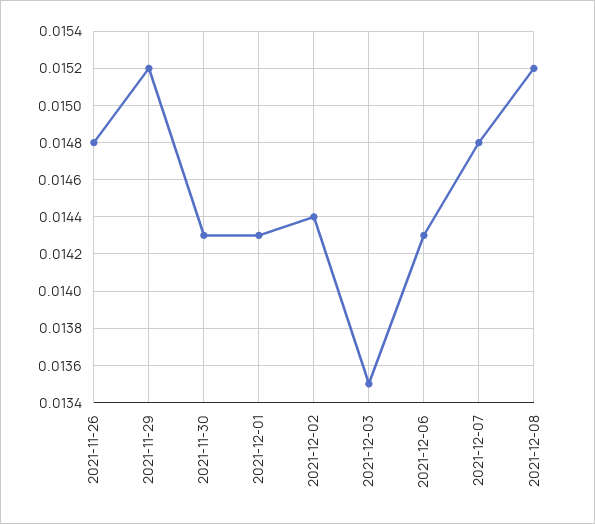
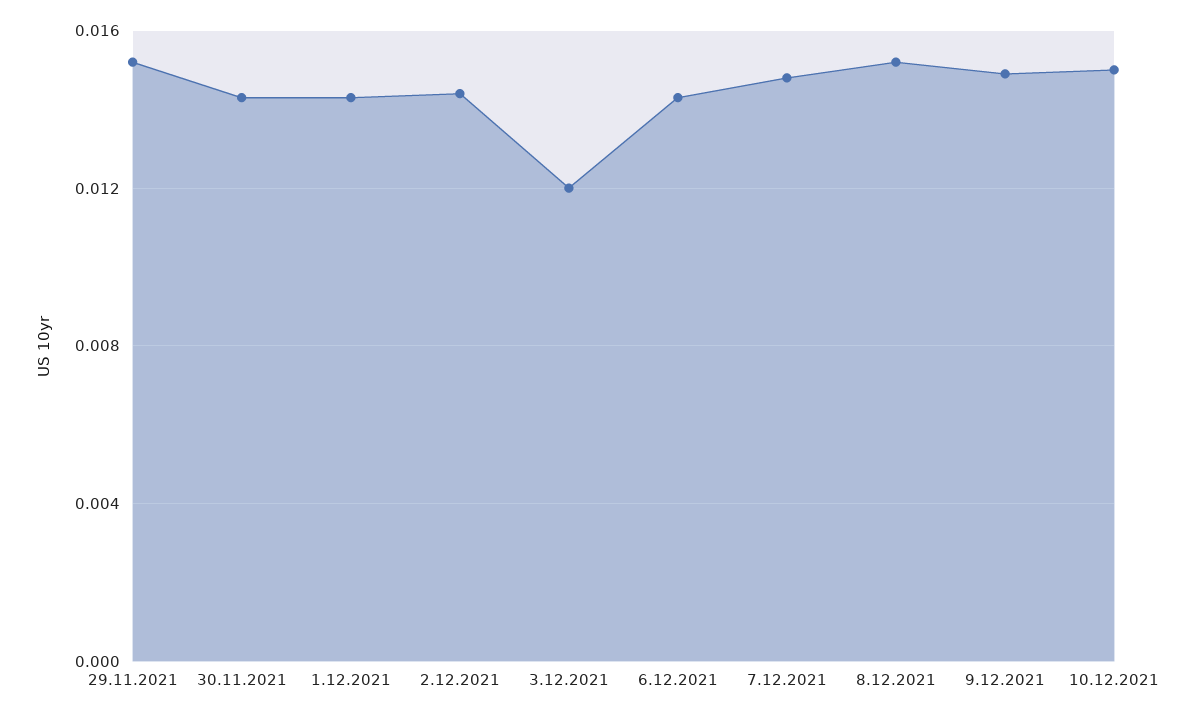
2021-11-26: 0.0148 -> none
2021-12-03: 0.0135 -> 0.012
9.12.2021: none -> 0.015
10.12.2021: none -> 0.015

